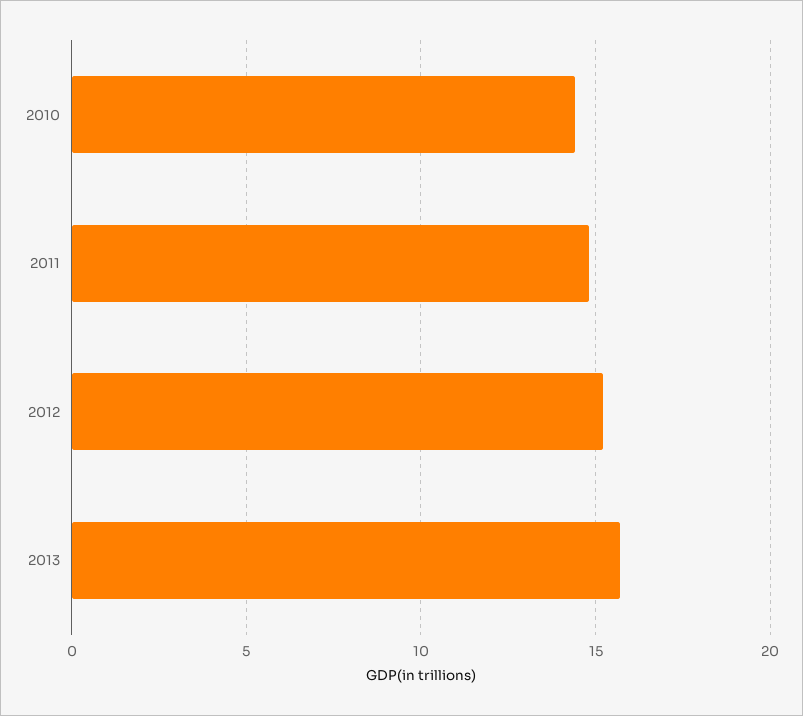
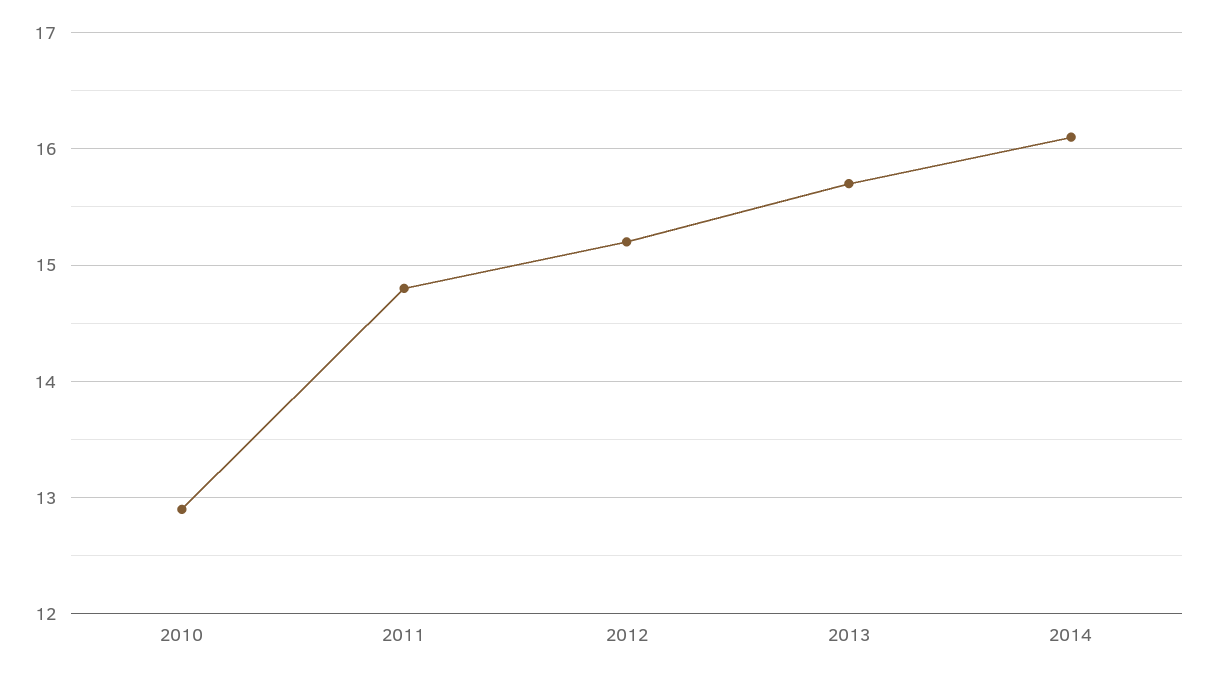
2010: 14.5 -> 12.9
2014: none -> 16.1

